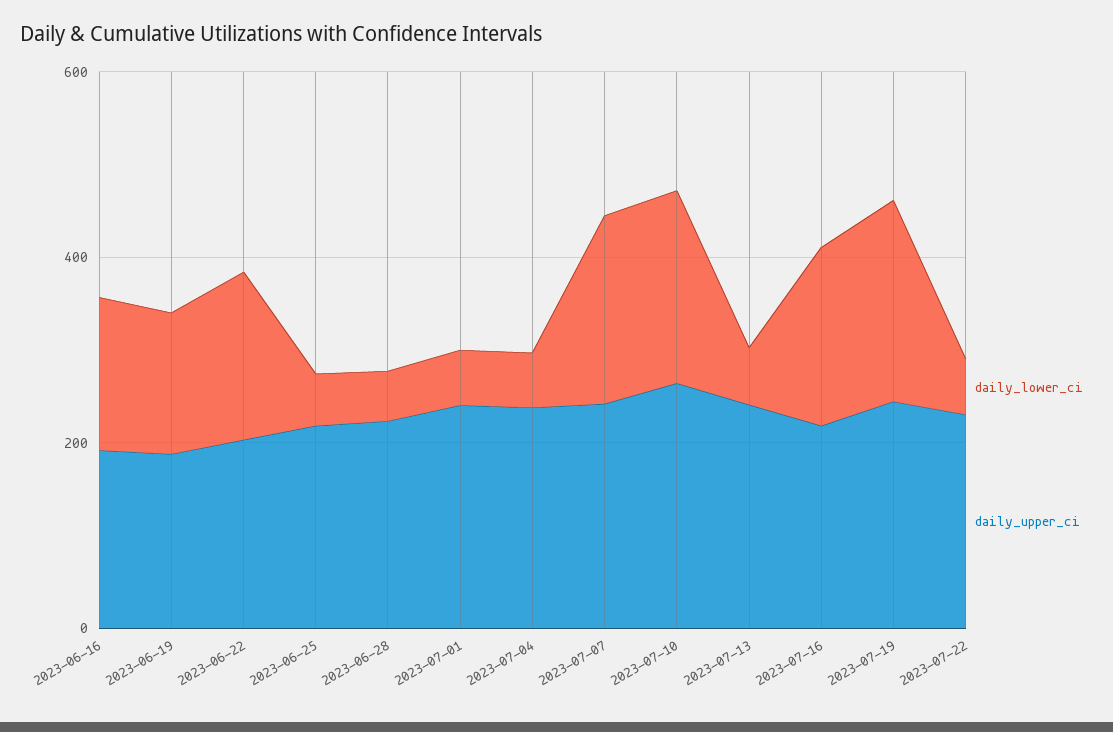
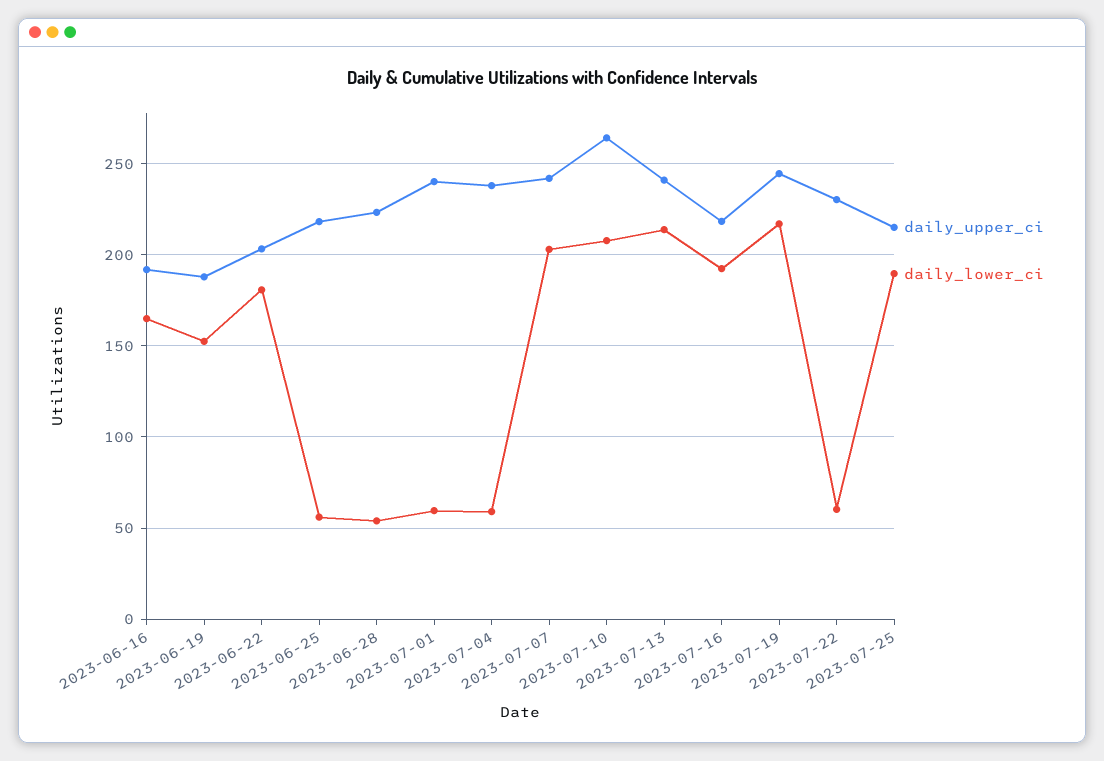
daily_lower_ci, 2023-07-13: 50 -> 215
daily_upper_ci, 2023-07-25: none -> 215
daily_lower_ci, 2023-07-25: none -> 190

